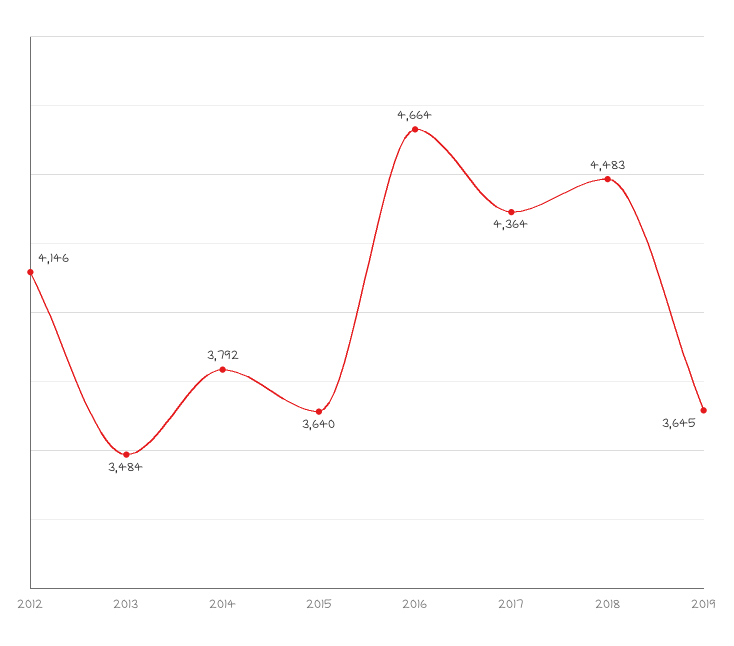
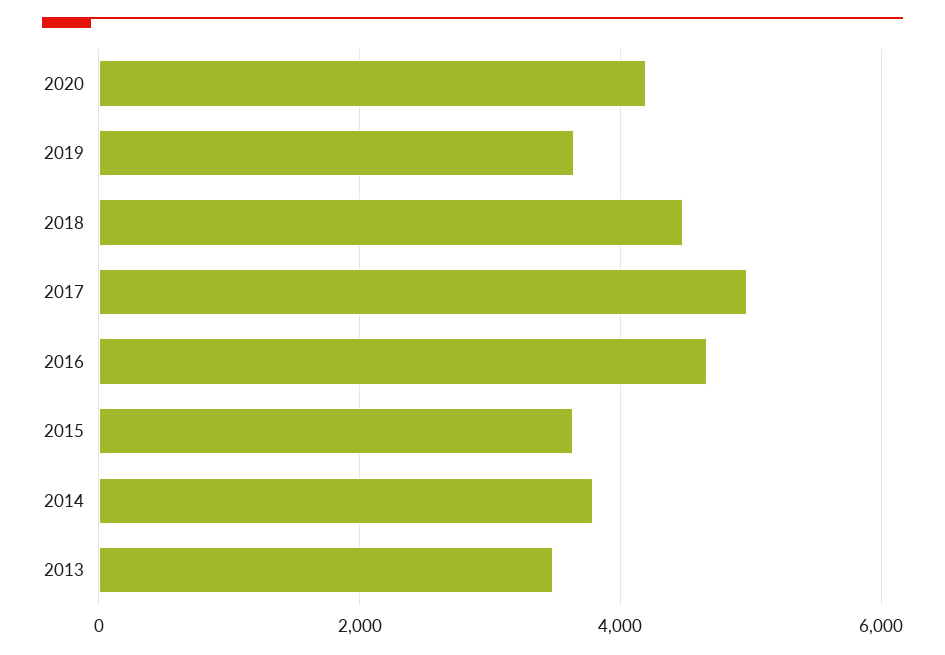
2012: 4146 -> none
2017: 4364 -> 5000
2020: none -> 4200

